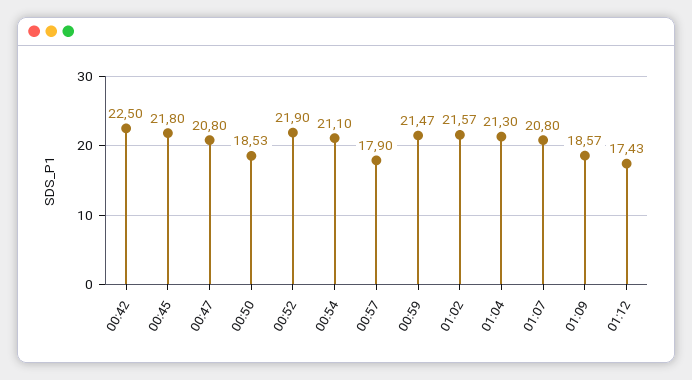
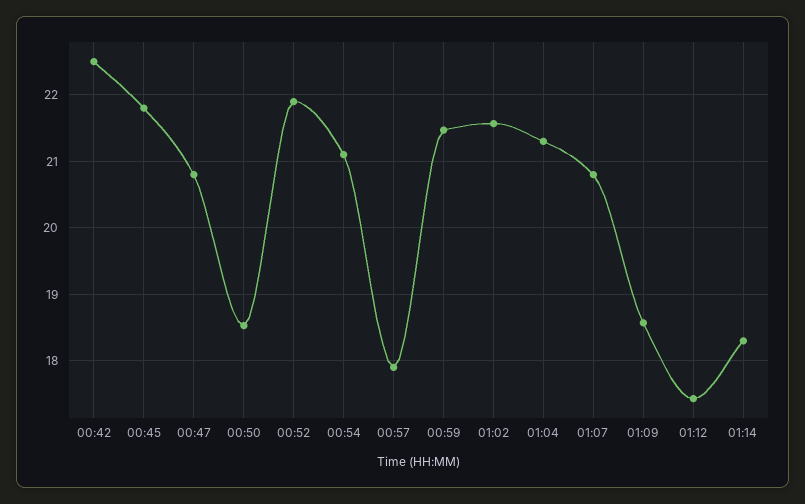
01:14: none -> 18.3

